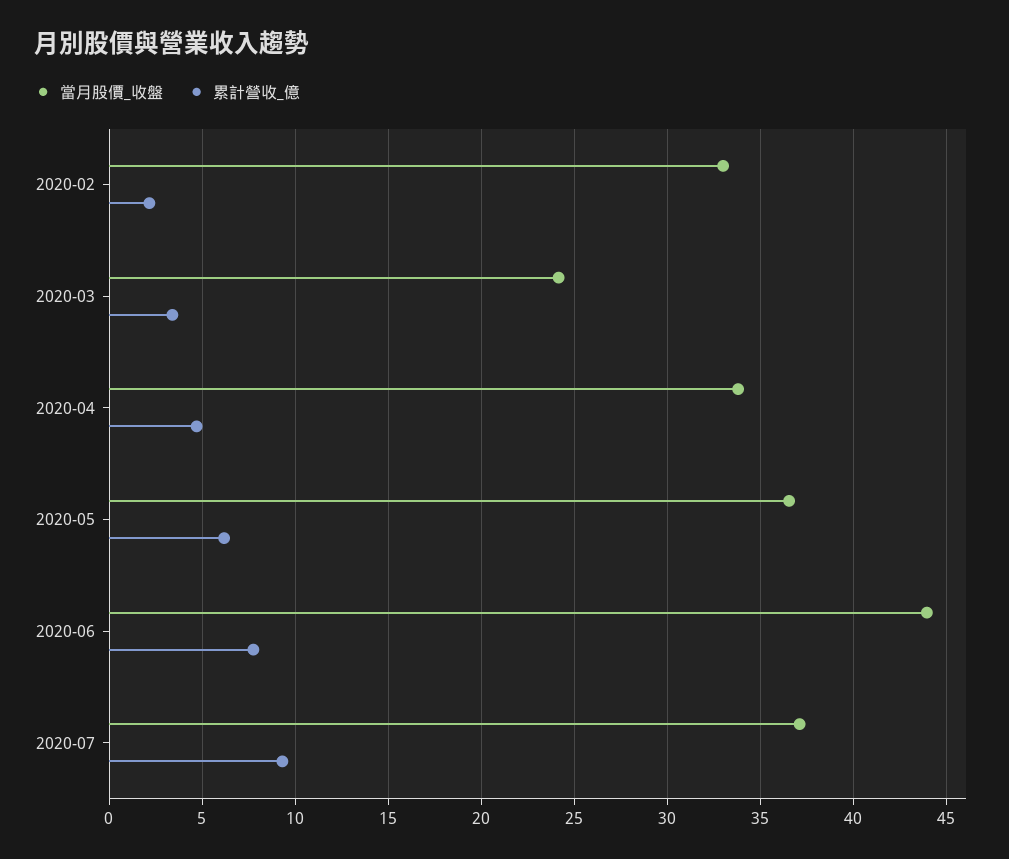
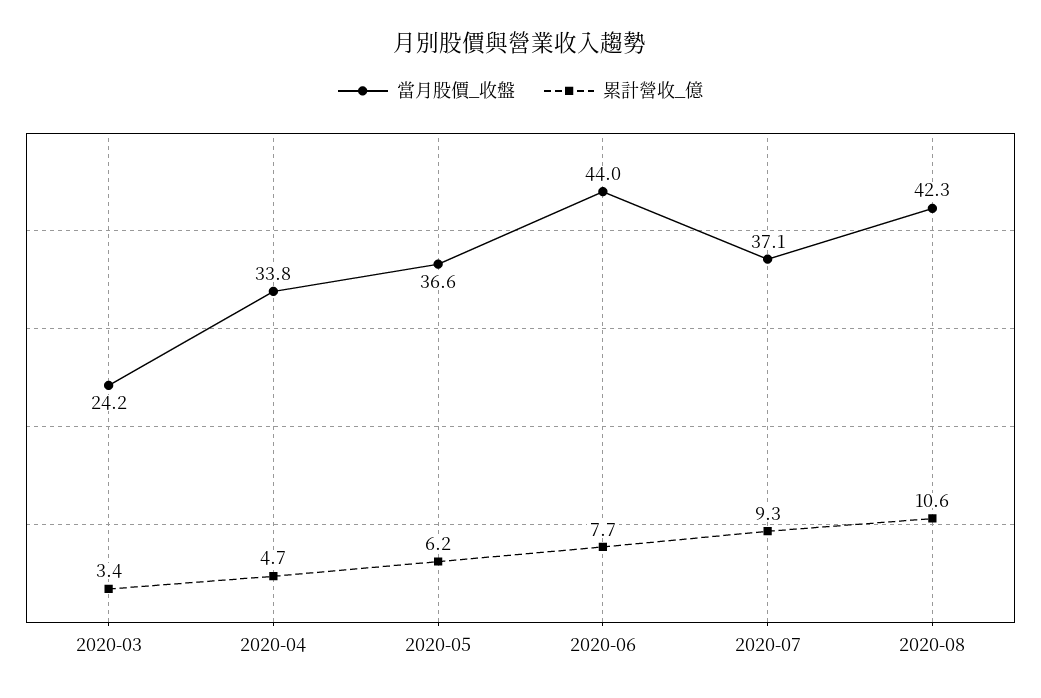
當月股價_收盤, 2020-02: 33 -> none
累計營收_億, 2020-02: 2 -> none
當月股價_收盤, 2020-08: none -> 42.3
累計營收_億, 2020-08: none -> 10.6

